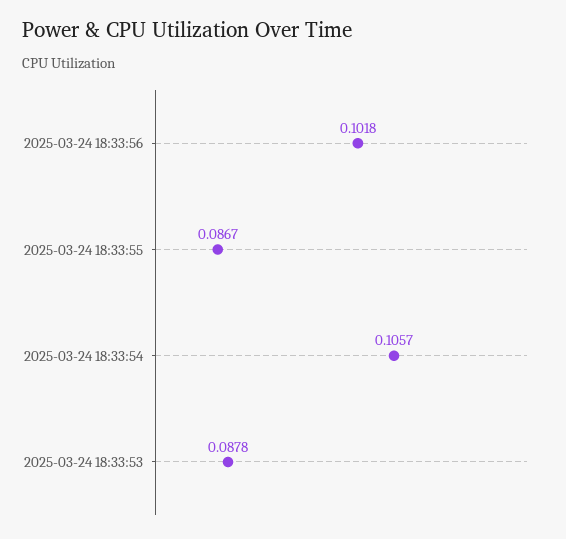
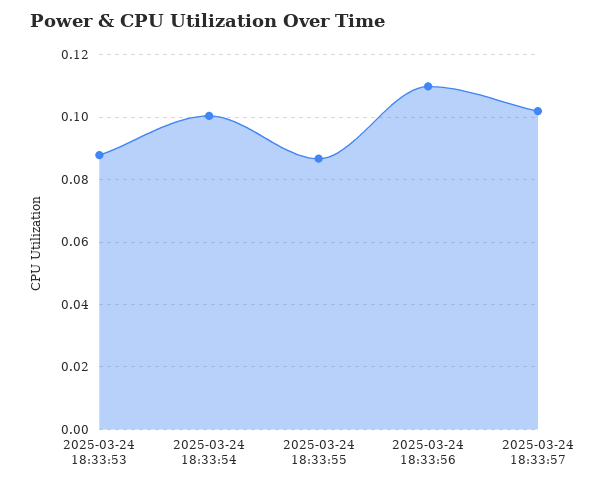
2025-03-24 18:33:56: 0.1018 -> 0.11
2025-03-24 18:33:54: 0.1057 -> 0.1
2025-03-24 18:33:57: none -> 0.102

